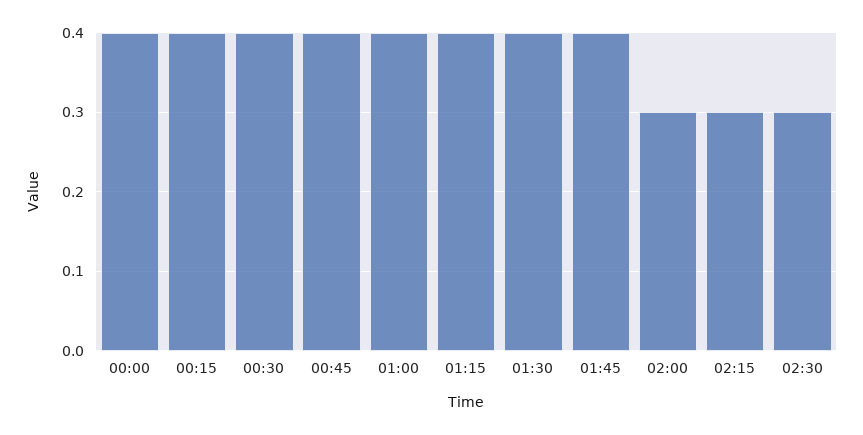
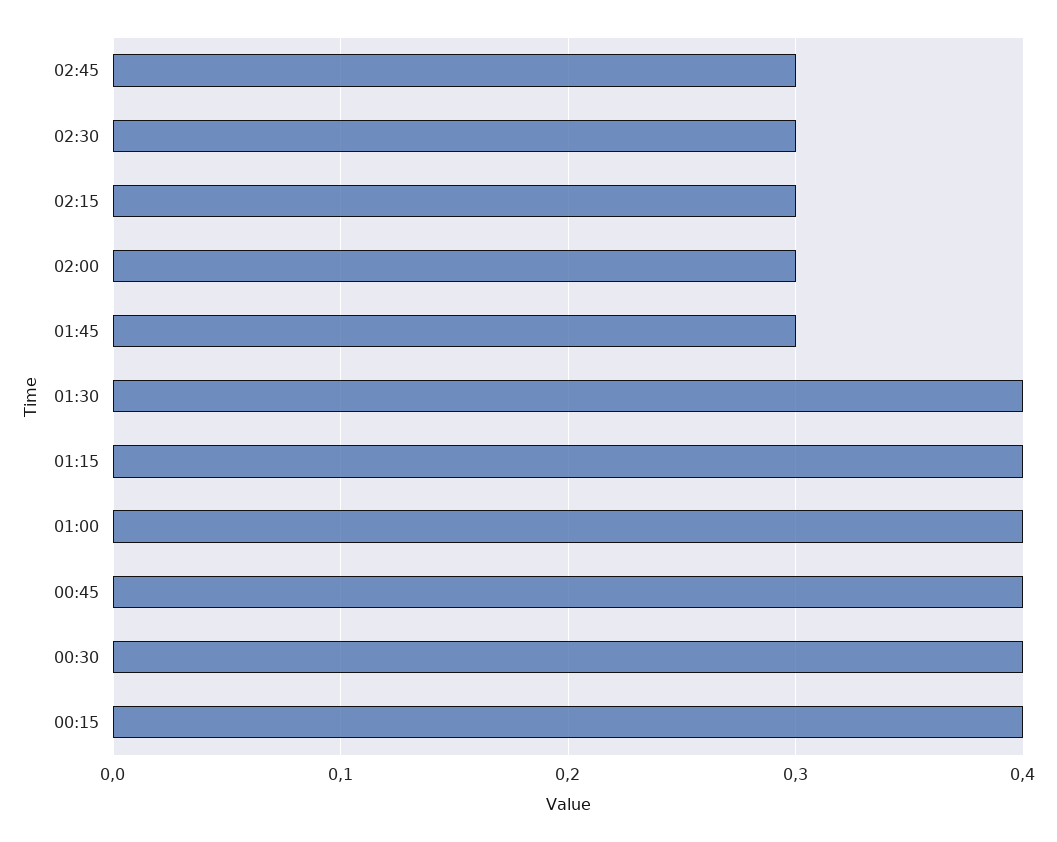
00:00: 0.4 -> none
01:45: 0.4 -> 0.3
02:45: none -> 0.3

